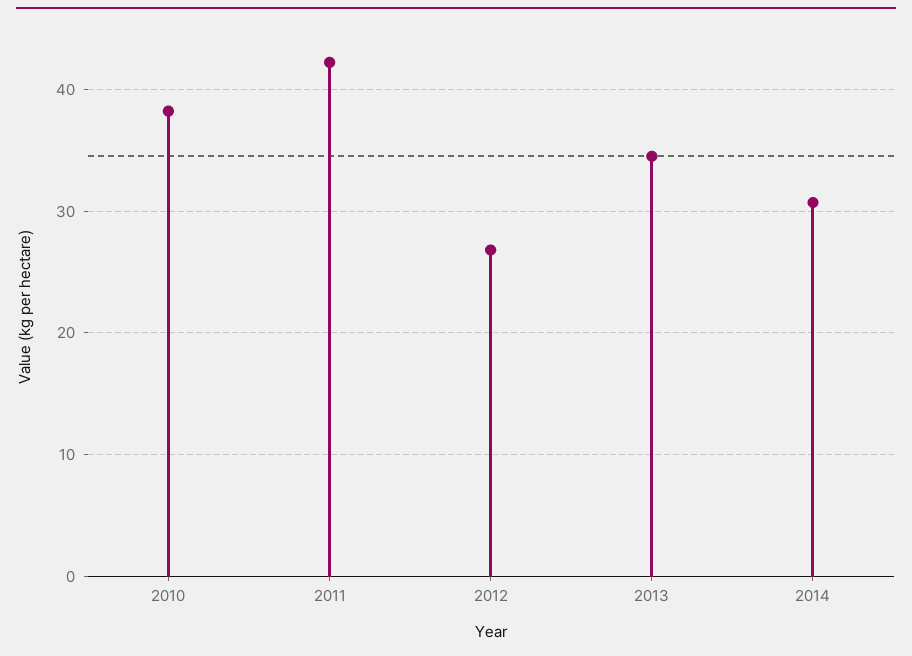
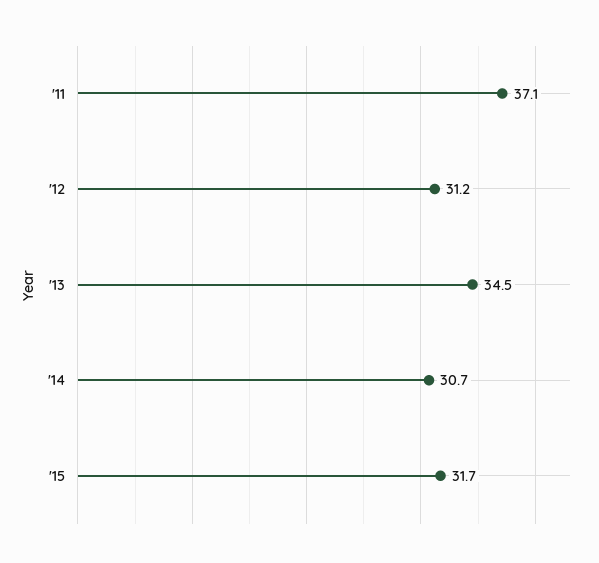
2010: 38 -> none
2011: 42 -> 37.1
2012: 27 -> 31.2
'15: none -> 31.7

